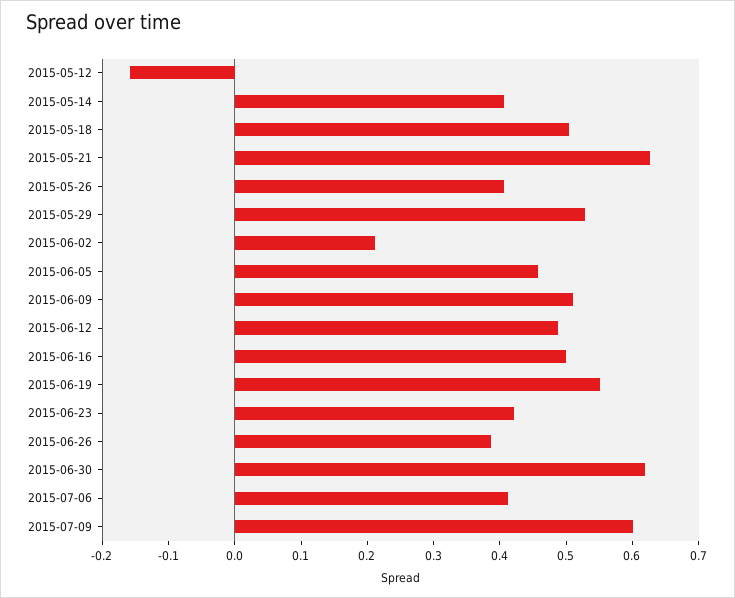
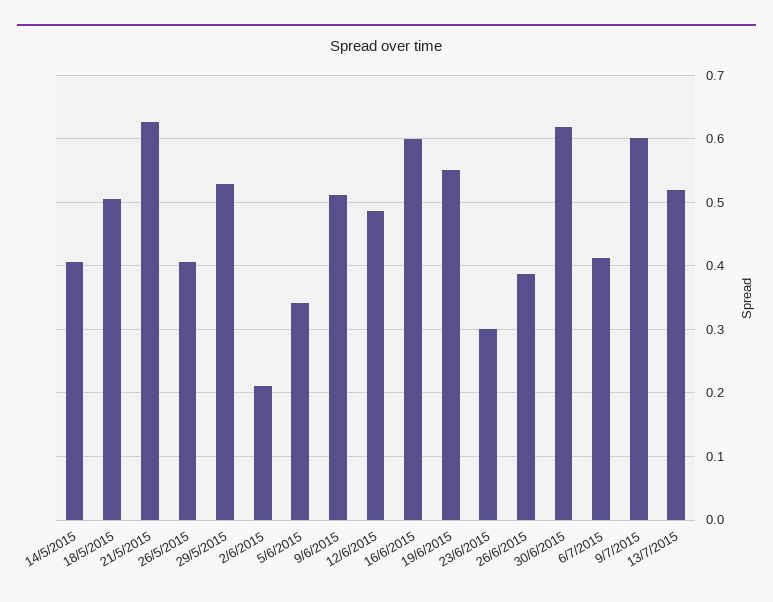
2015-05-12: -0.16 -> none
2015-06-05: 0.46 -> 0.34
2015-06-16: 0.5 -> 0.6
2015-06-23: 0.42 -> 0.3
13/7/2015: none -> 0.52

